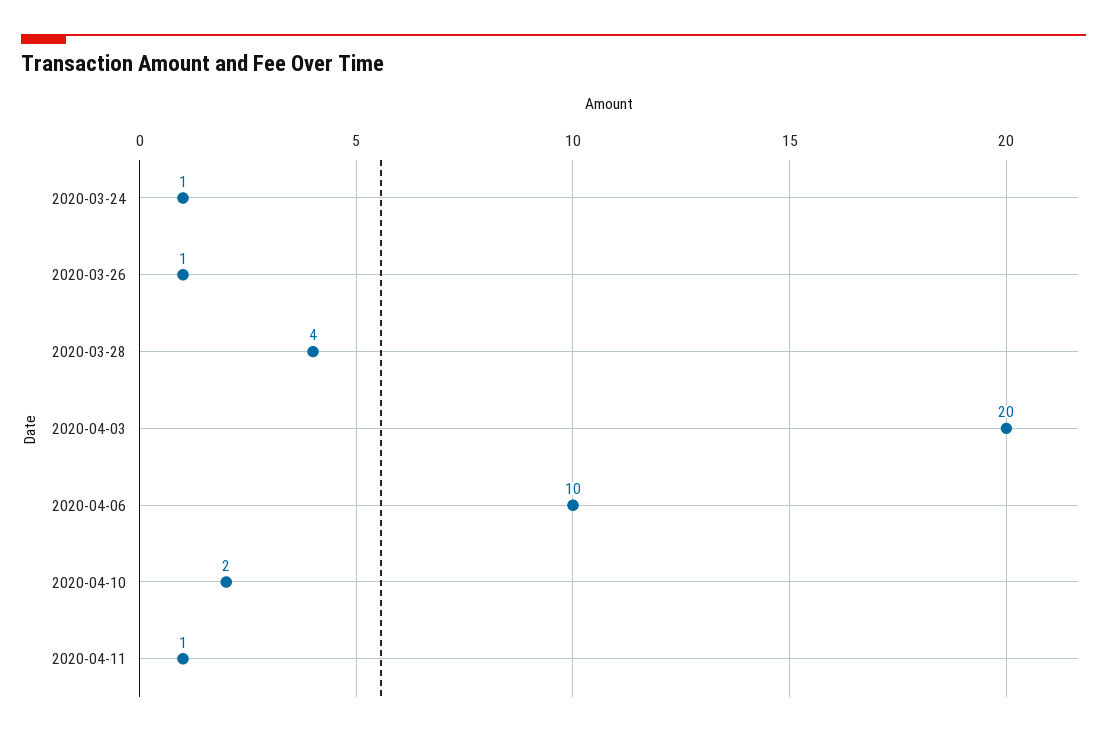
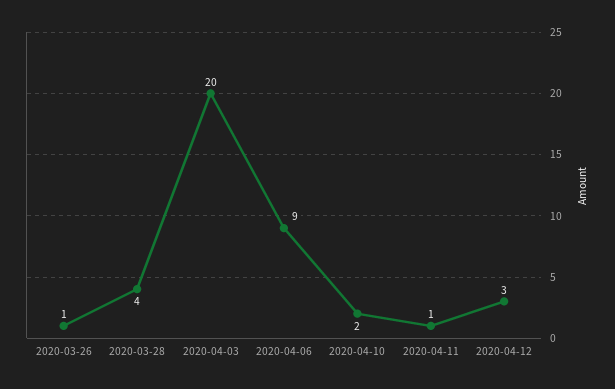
2020-03-24: 1 -> none
2020-04-06: 10 -> 9
2020-04-12: none -> 3

